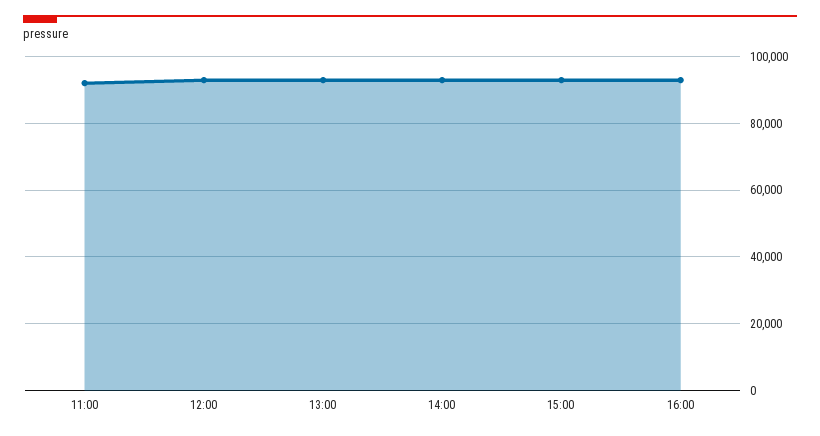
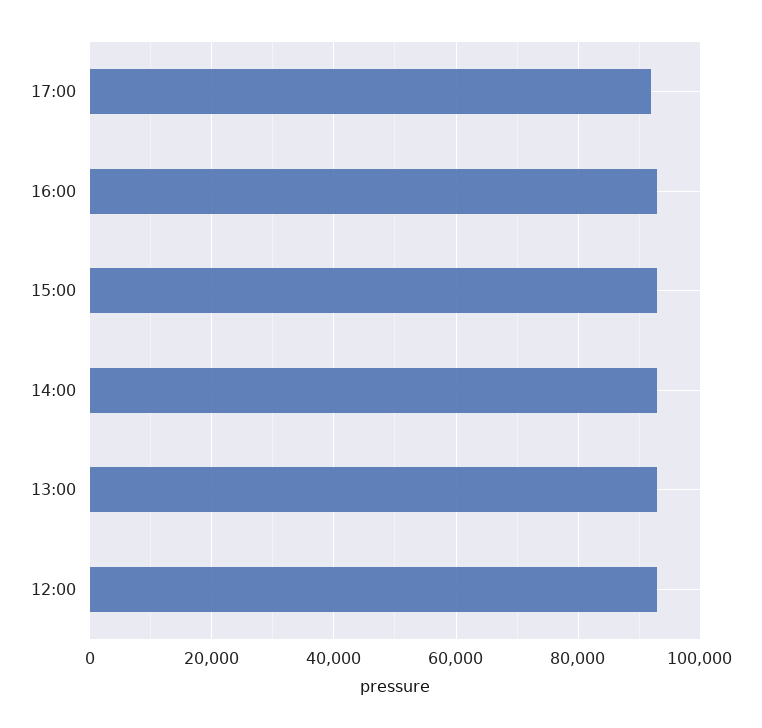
11:00: 92000 -> none
17:00: none -> 92000

